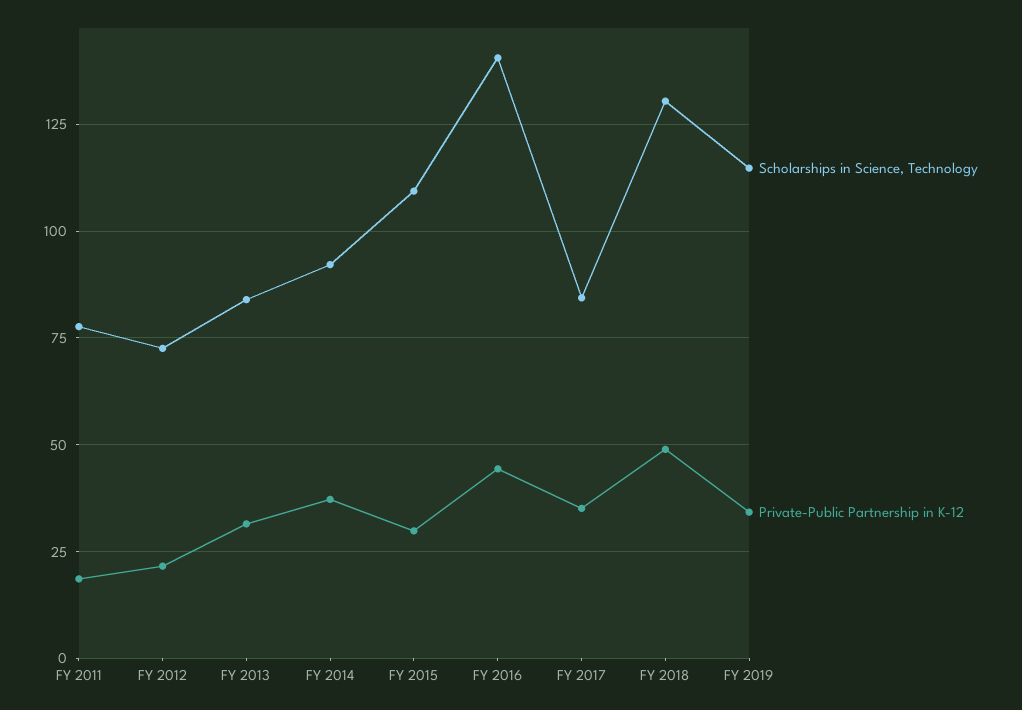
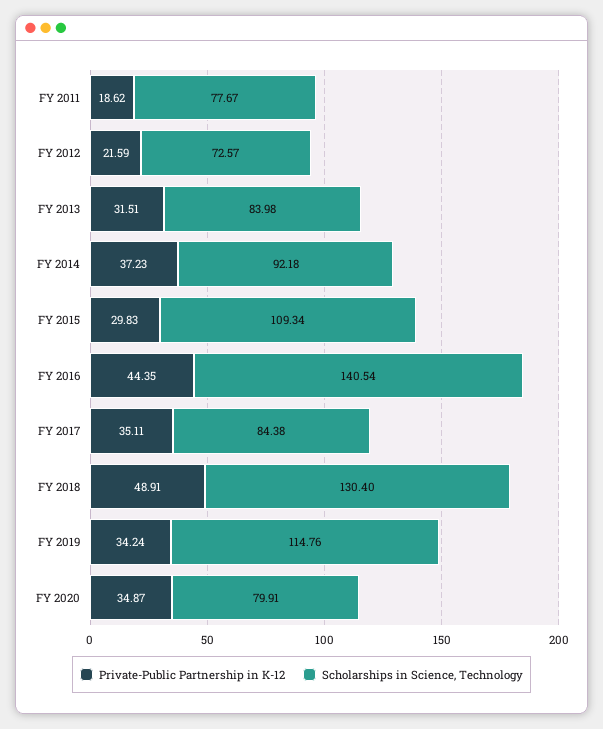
Private-Public Partnership in K-12, FY 2020: none -> 34.87
Scholarships in Science, Technology, FY 2020: none -> 79.91

